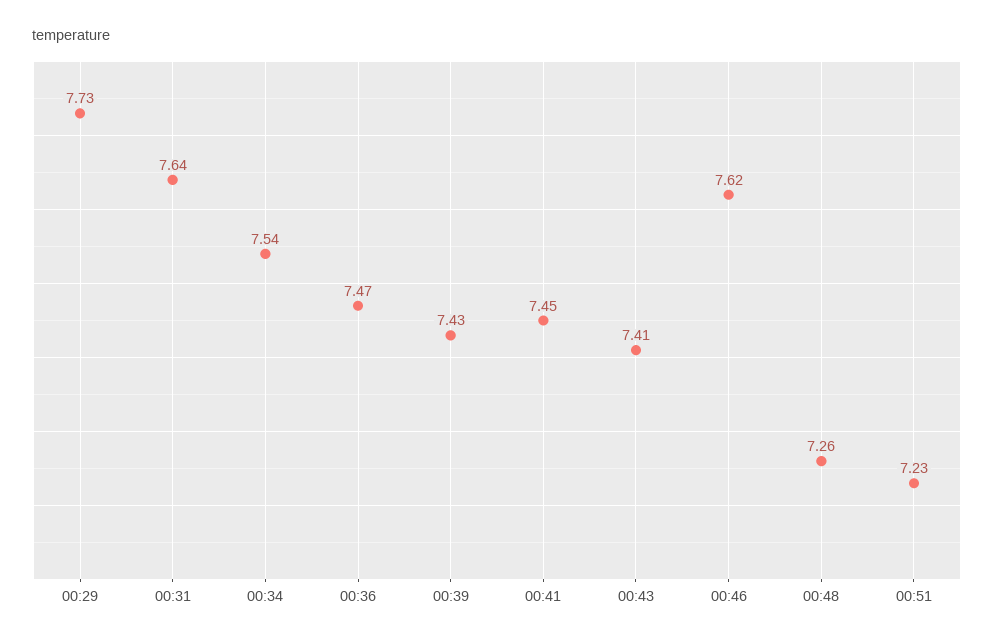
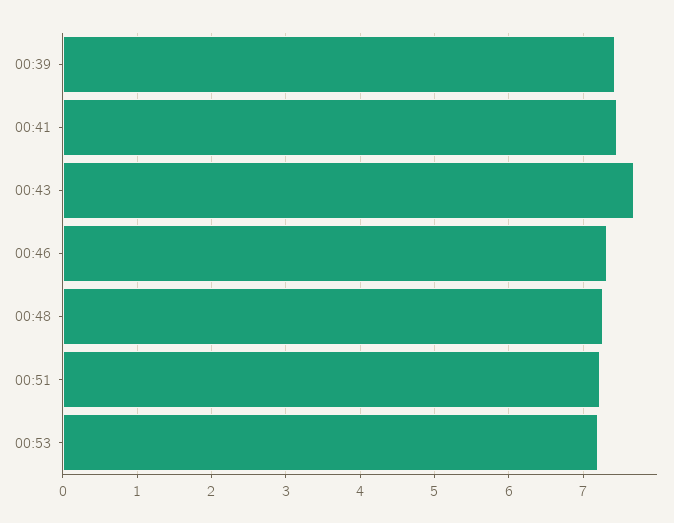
00:29: 7.73 -> none
00:31: 7.64 -> none
00:34: 7.54 -> none
00:36: 7.47 -> none
00:43: 7.41 -> 7.7
00:46: 7.62 -> 7.3
00:53: none -> 7.2

